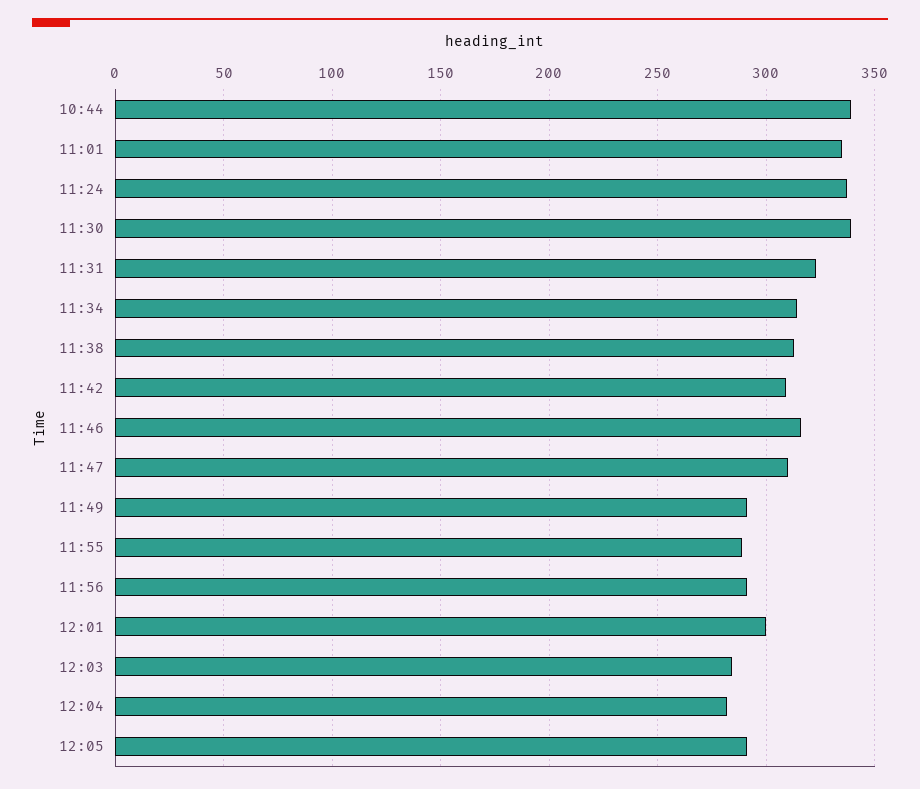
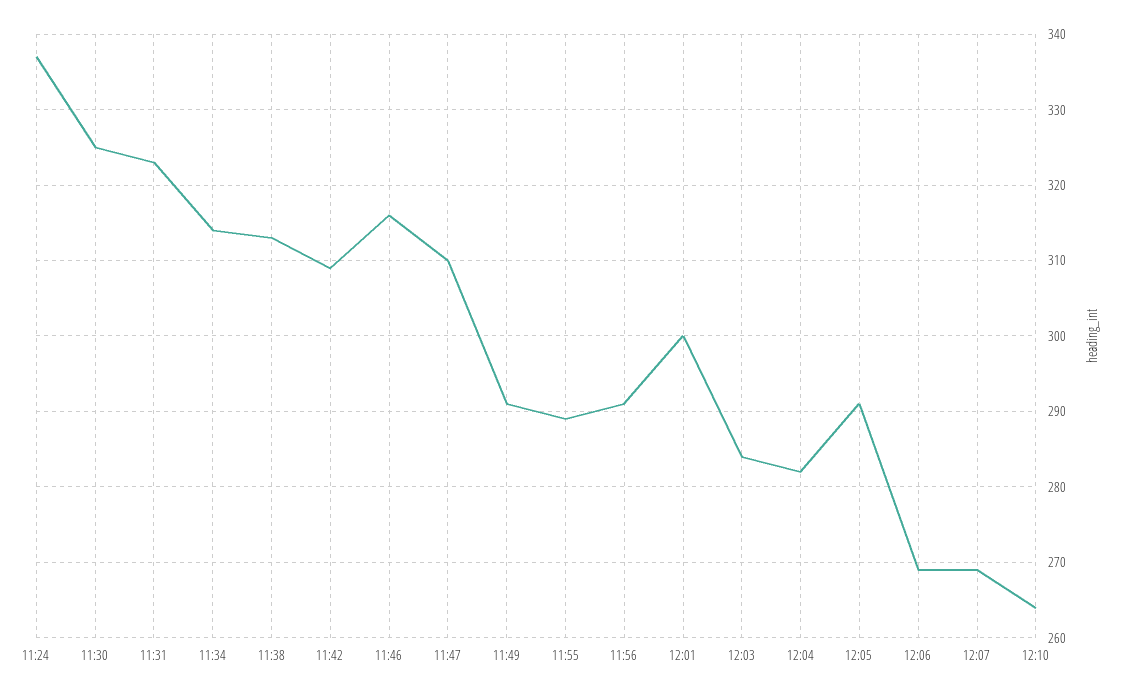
10:44: 340 -> none
11:01: 335 -> none
11:30: 340 -> 325
12:06: none -> 269
12:07: none -> 269
12:10: none -> 264

